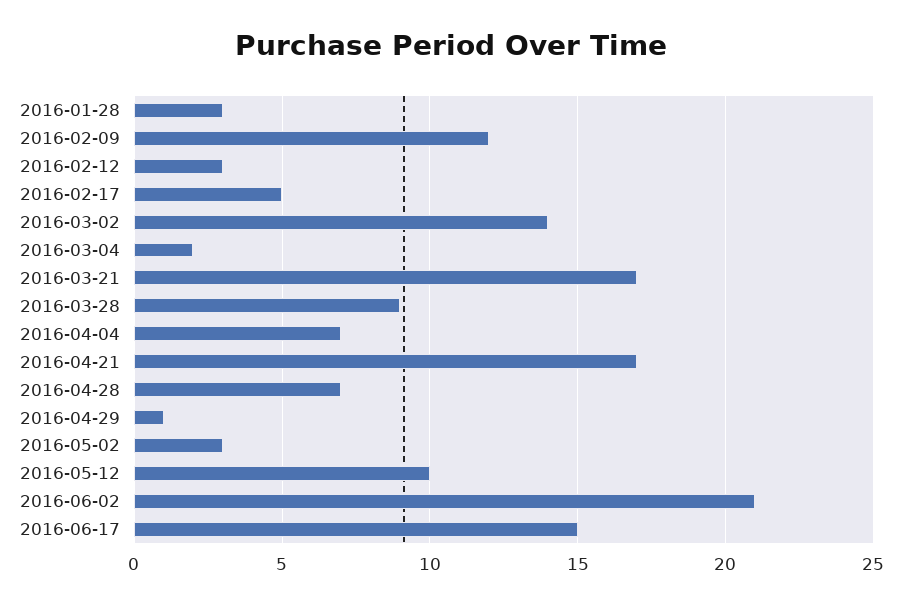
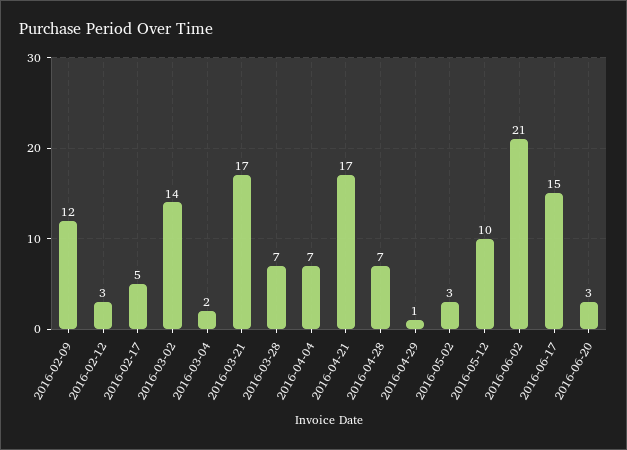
2016-01-28: 3 -> none
2016-03-28: 9 -> 7
2016-06-20: none -> 3

